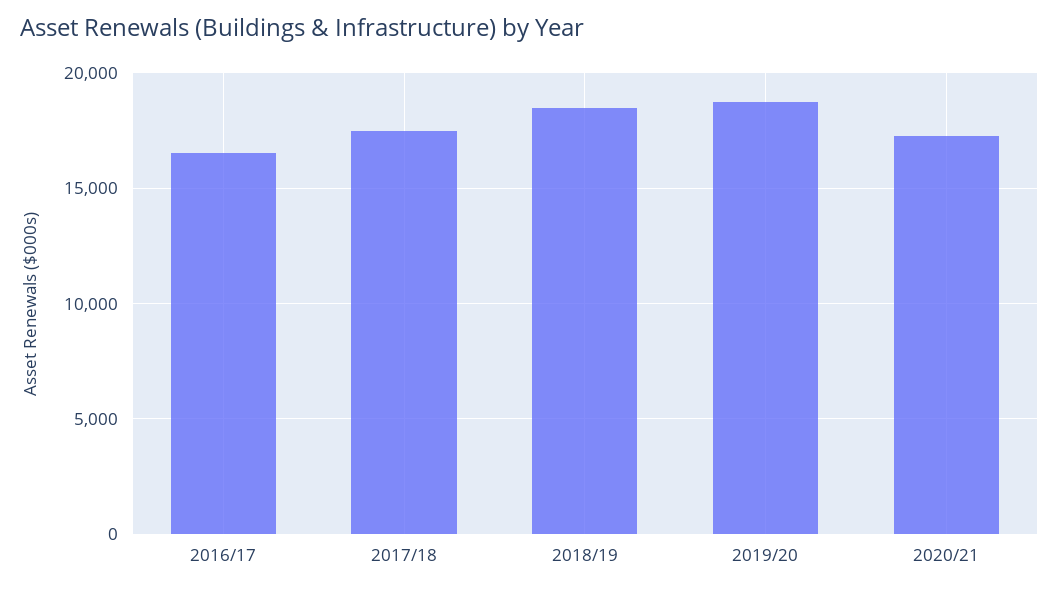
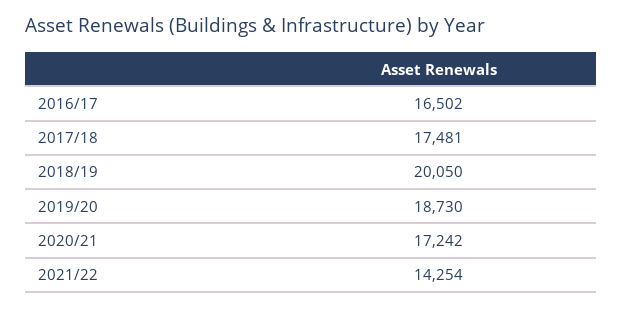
2018/19: 18500 -> 20050
2021/22: none -> 14254

